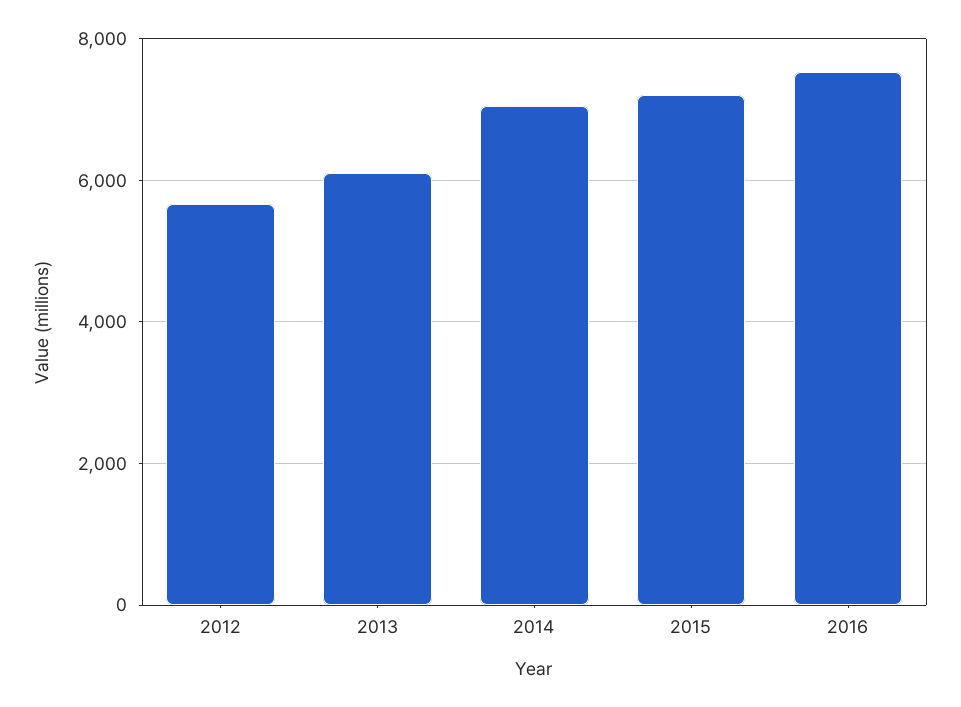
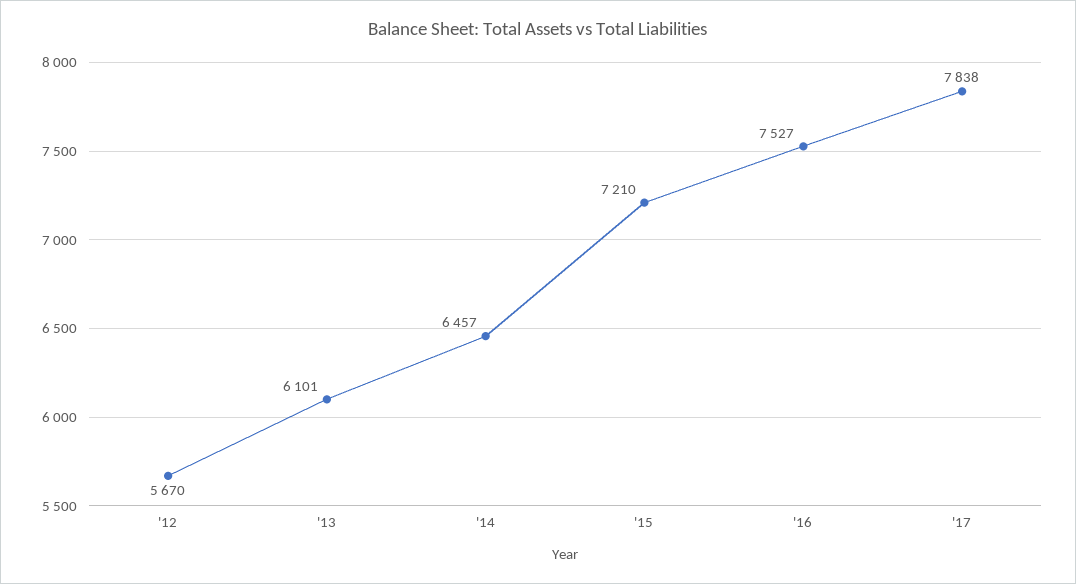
2014: 7000 -> 6457
'17: none -> 7838

